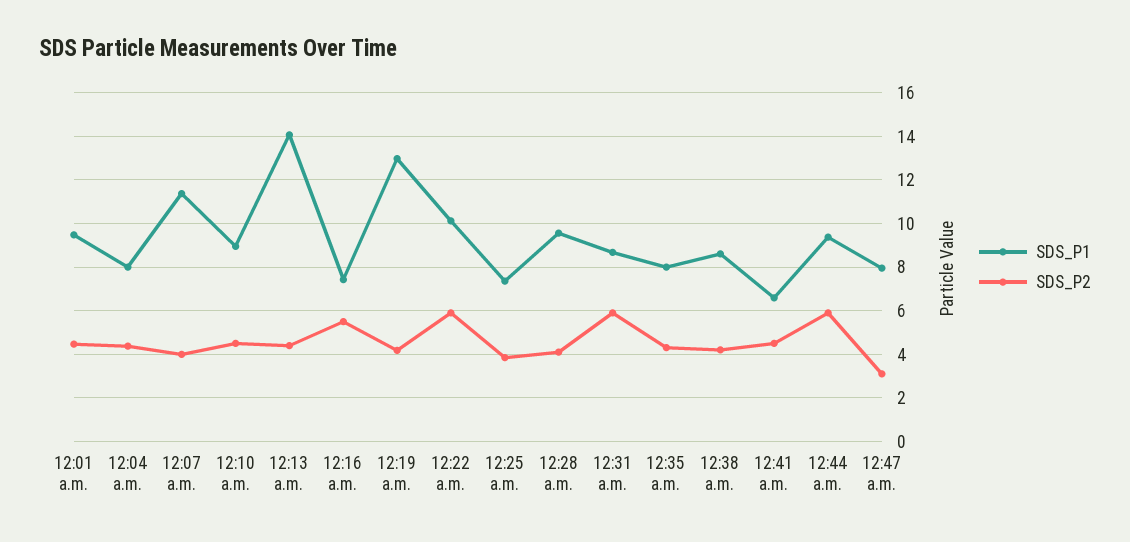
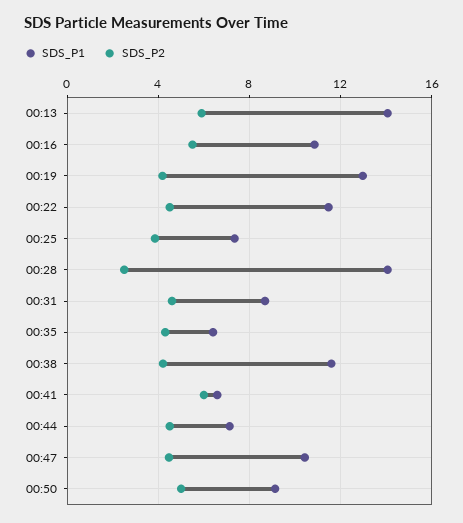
SDS_P1, 12:01 a.m.: 9.5 -> none
SDS_P2, 12:01 a.m.: 4.5 -> none
SDS_P1, 12:04 a.m.: 8 -> none
SDS_P2, 12:04 a.m.: 4.5 -> none
SDS_P1, 12:07 a.m.: 11.5 -> none
SDS_P2, 12:07 a.m.: 4 -> none
SDS_P1, 12:10 a.m.: 9 -> none
SDS_P2, 12:10 a.m.: 4.5 -> none
SDS_P2, 12:13 a.m.: 4.5 -> 6
SDS_P1, 12:16 a.m.: 7.5 -> 11
SDS_P1, 12:22 a.m.: 10 -> 11.5
SDS_P2, 12:22 a.m.: 6 -> 4.5
SDS_P1, 12:28 a.m.: 9.5 -> 14
SDS_P2, 12:28 a.m.: 4 -> 2.5
SDS_P2, 12:31 a.m.: 6 -> 4.5
SDS_P1, 12:35 a.m.: 8 -> 6.5
SDS_P1, 12:38 a.m.: 8.5 -> 11.5
SDS_P2, 12:41 a.m.: 4.5 -> 6
SDS_P1, 12:44 a.m.: 9.5 -> 7
SDS_P2, 12:44 a.m.: 6 -> 4.5
SDS_P1, 12:47 a.m.: 8 -> 10.5
SDS_P2, 12:47 a.m.: 3 -> 4.5
SDS_P1, 00:50: none -> 9
SDS_P2, 00:50: none -> 5

